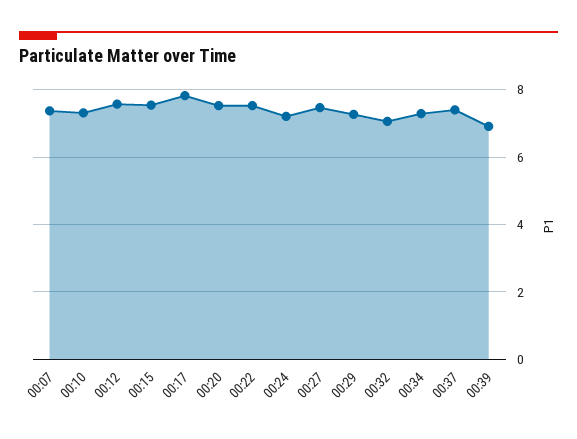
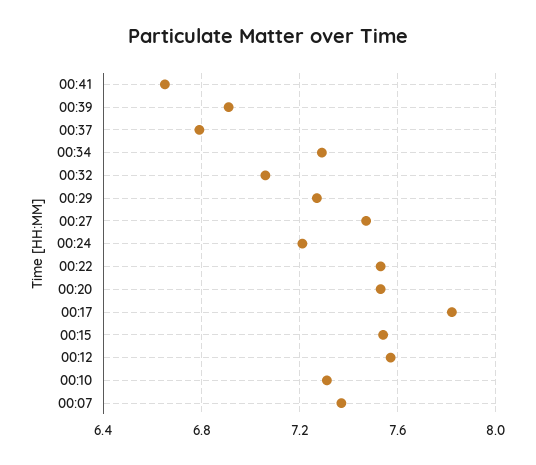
00:37: 7.4 -> 6.8
00:41: none -> 6.65

